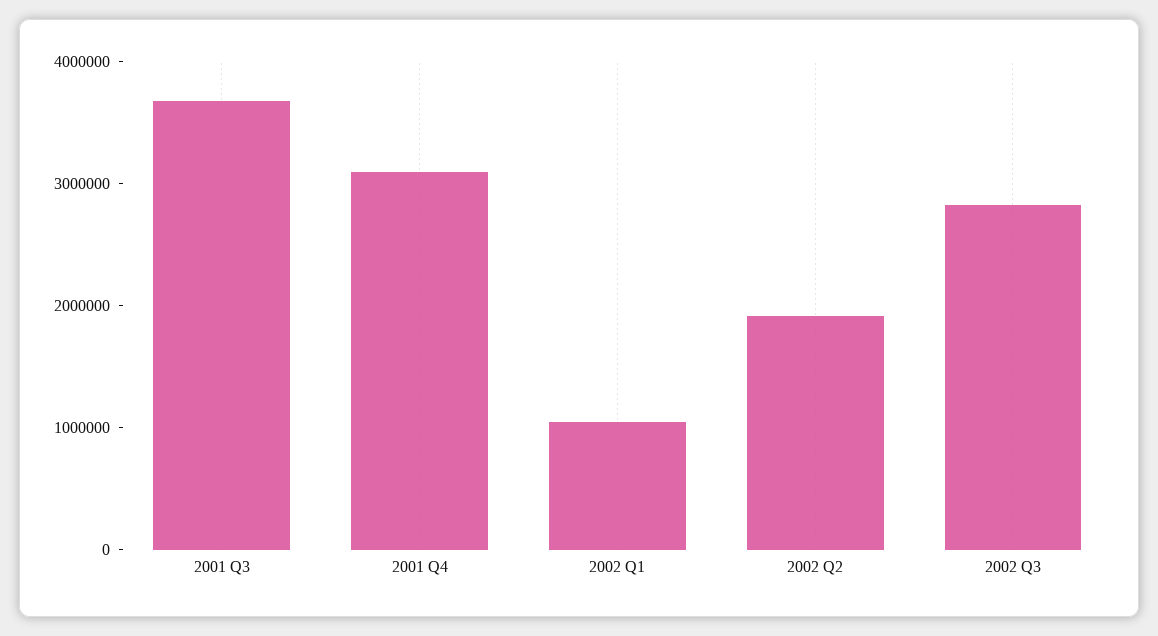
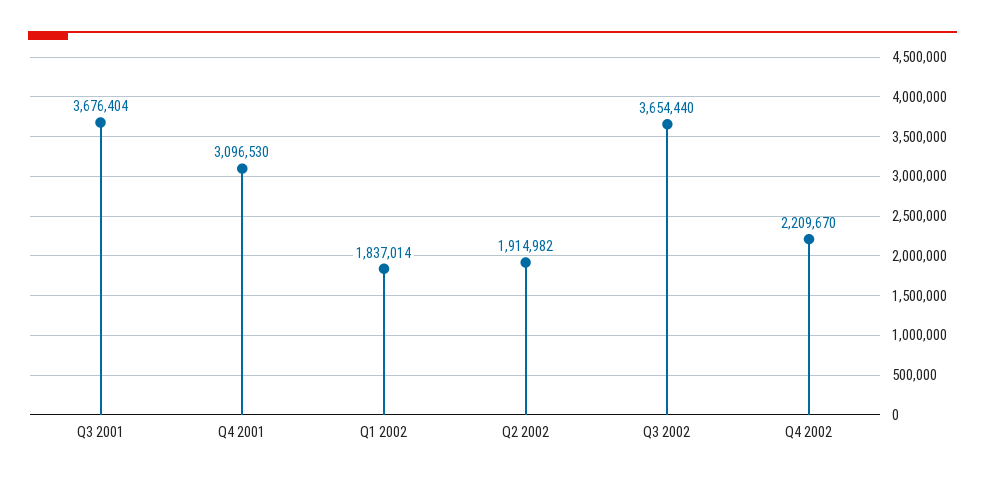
2002 Q1: 1000000 -> 1837014
2002 Q3: 2800000 -> 3654440
Q4 2002: none -> 2209670

